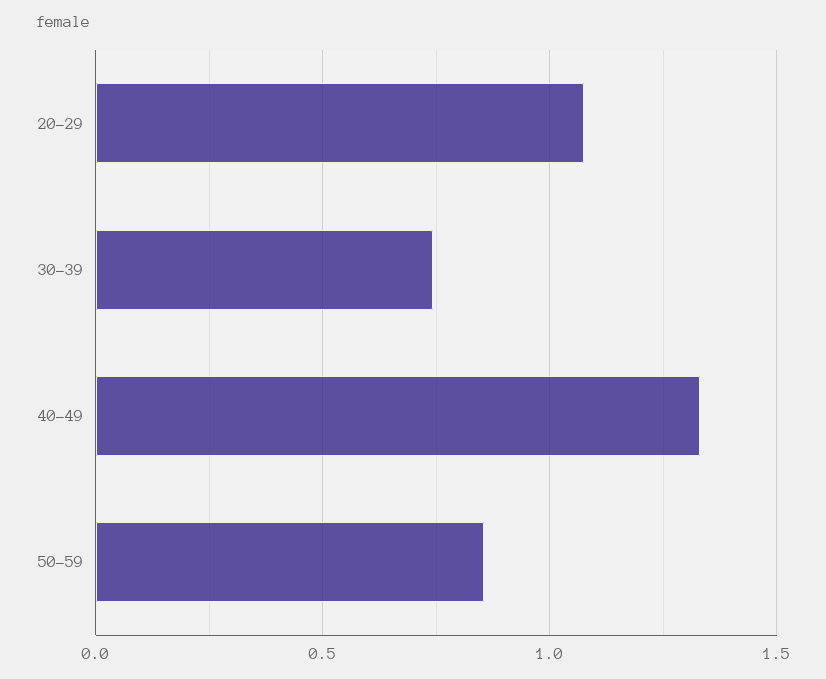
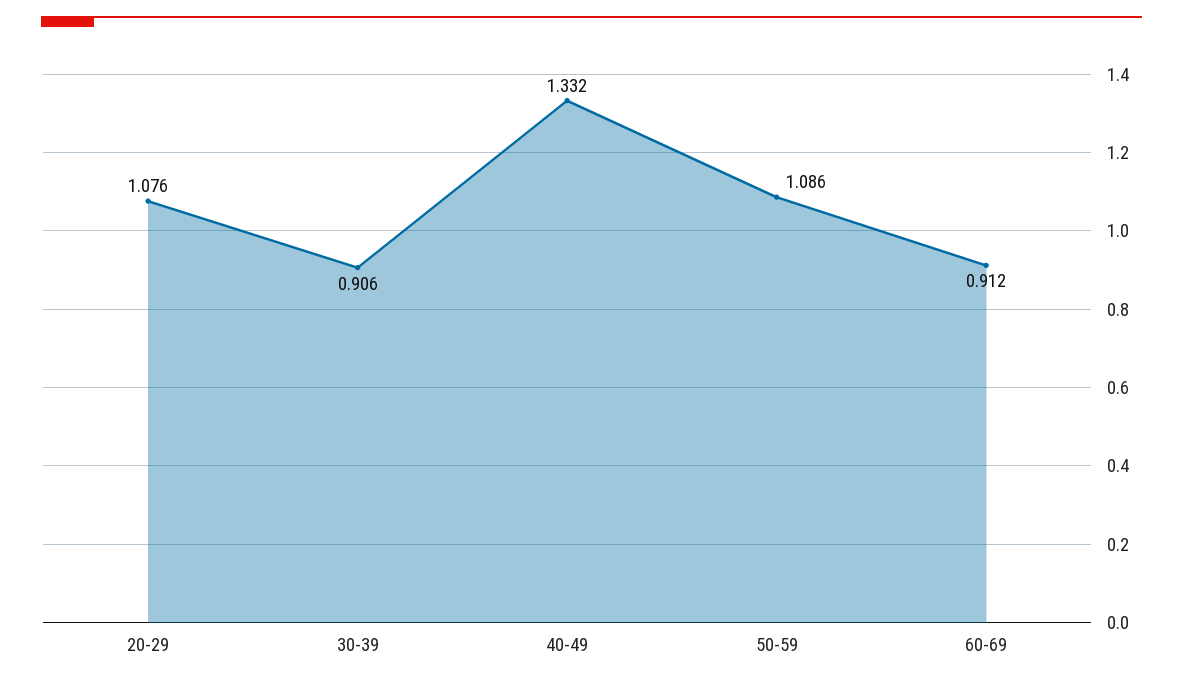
30-39: 0.75 -> 0.906
50-59: 0.85 -> 1.086
60-69: none -> 0.912

